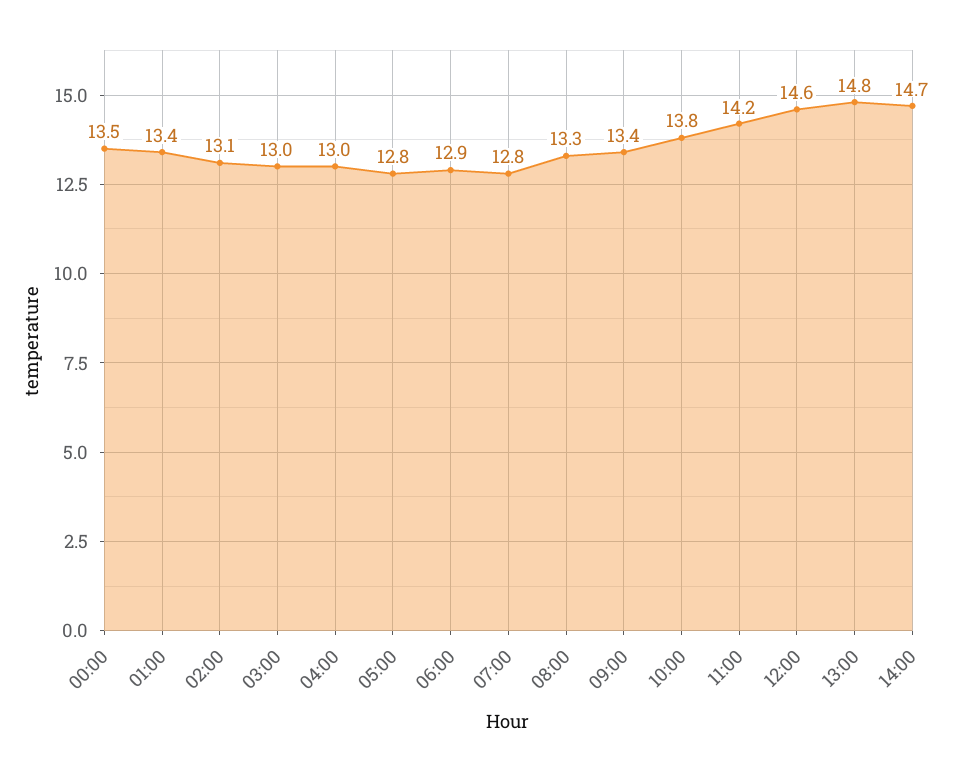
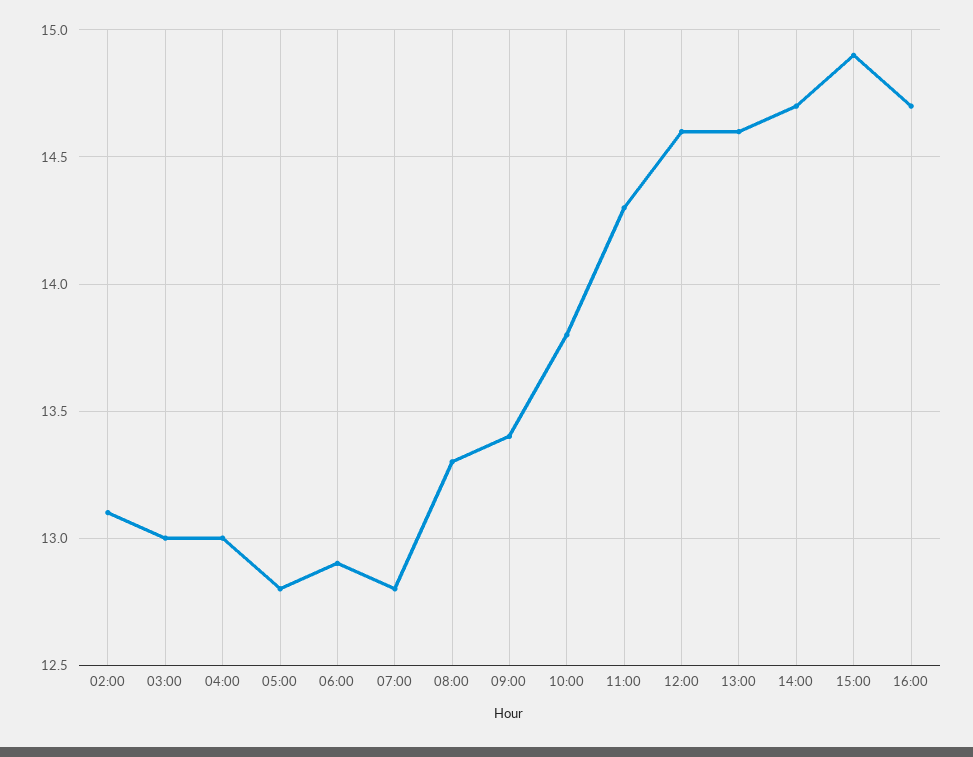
00:00: 13.5 -> none
01:00: 13.4 -> none
11:00: 14.2 -> 14.3
13:00: 14.8 -> 14.6
15:00: none -> 14.9
16:00: none -> 14.7

